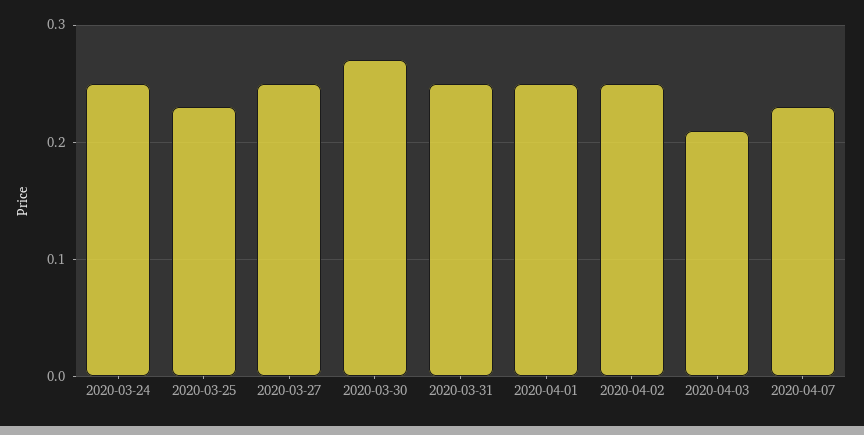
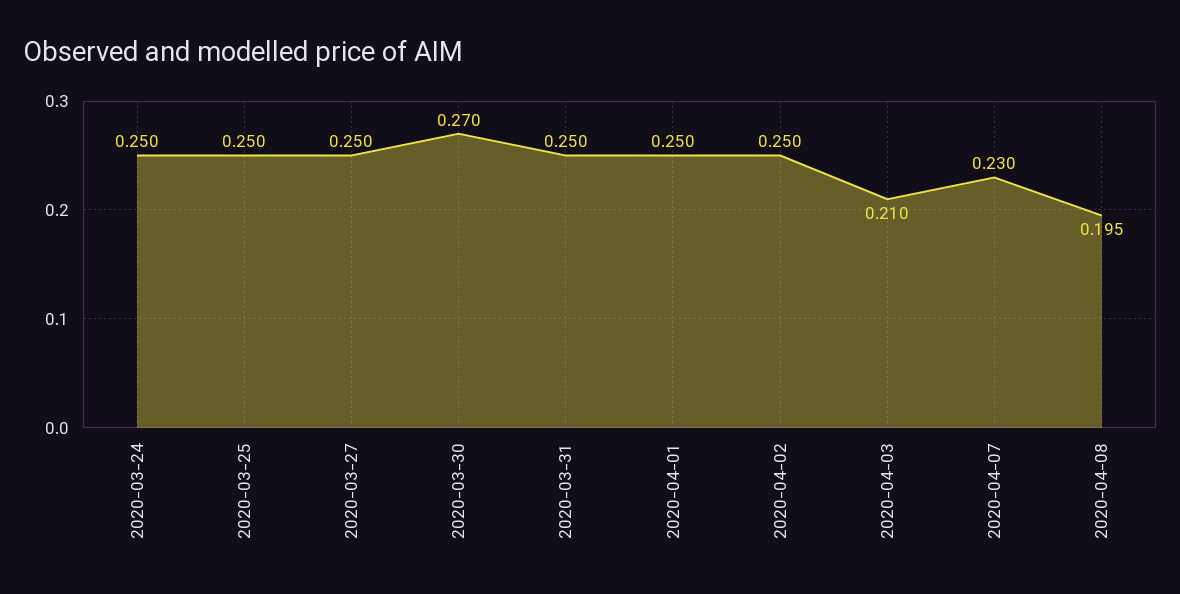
2020-03-25: 0.23 -> 0.25
2020-04-08: none -> 0.195

